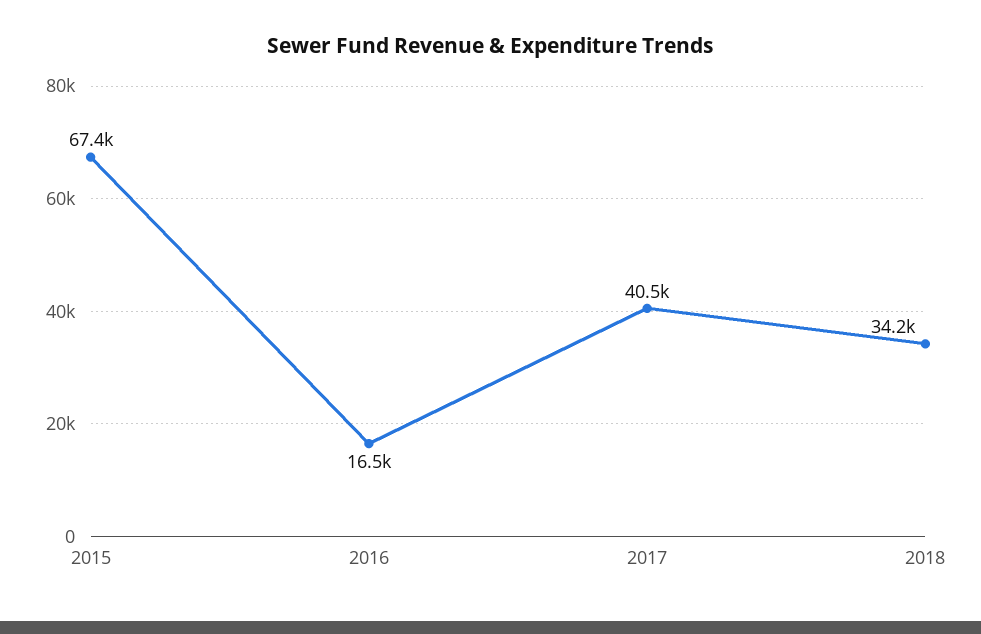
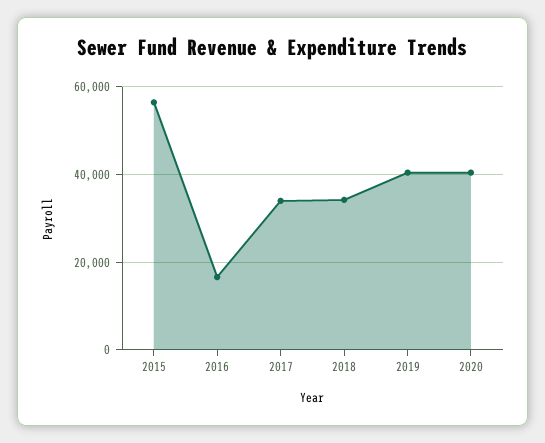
2015: 67400 -> 56000
2017: 40500 -> 34000
2019: none -> 40000
2020: none -> 40000

